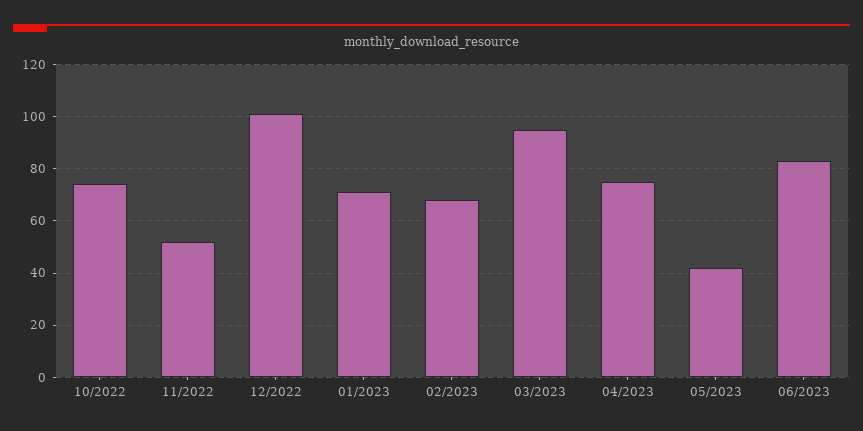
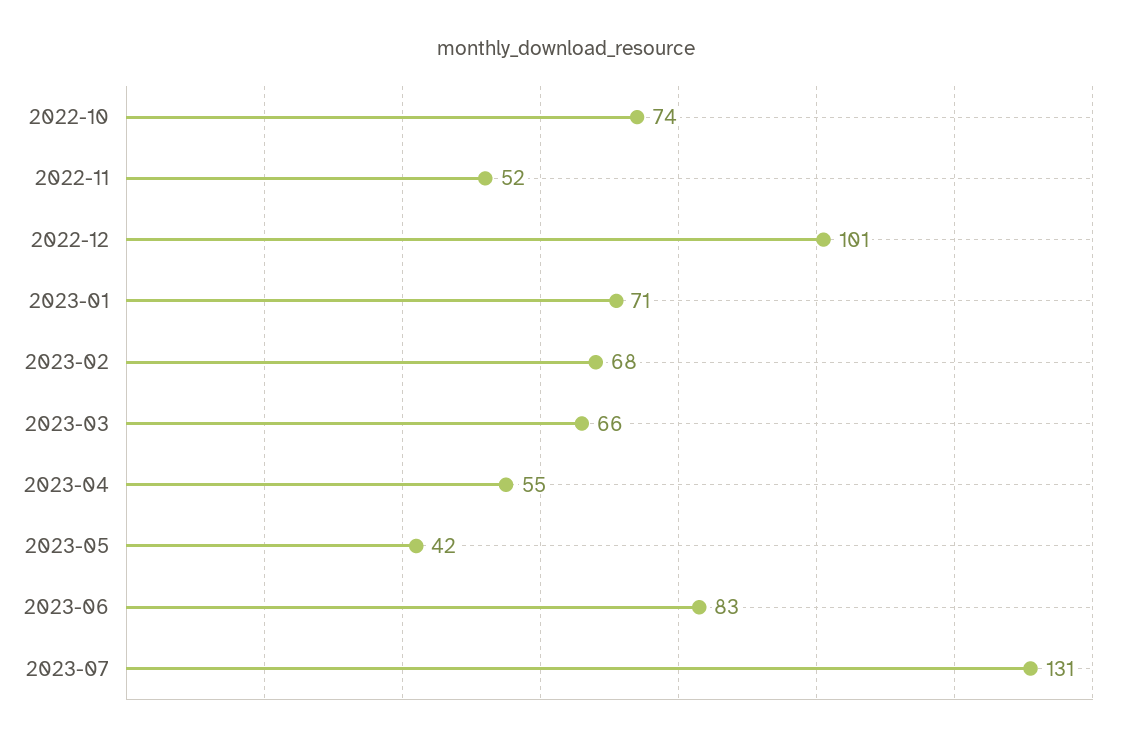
03/2023: 95 -> 66
04/2023: 75 -> 55
2023-07: none -> 131

